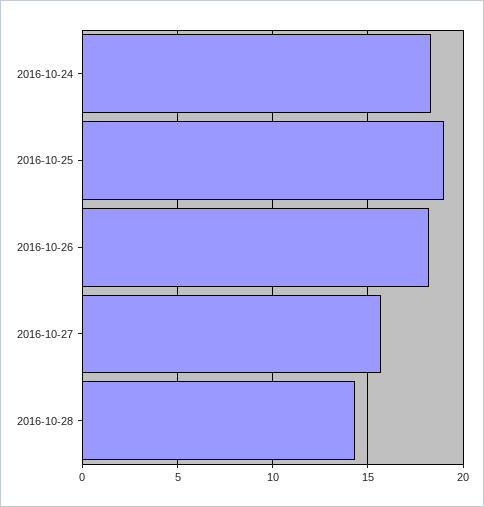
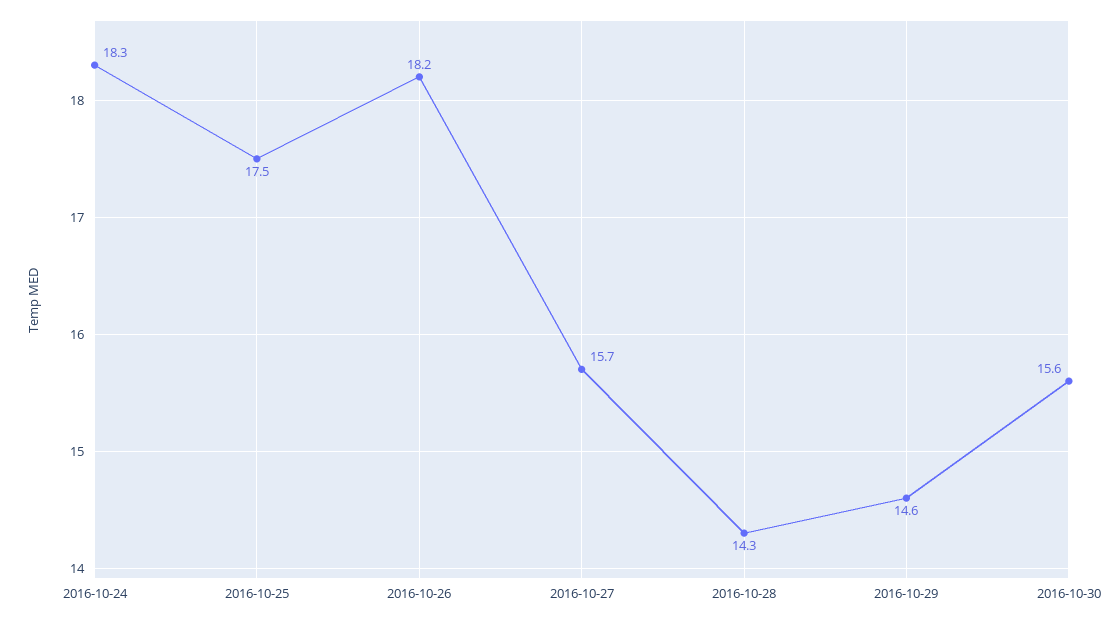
2016-10-25: 19 -> 17.5
2016-10-29: none -> 14.6
2016-10-30: none -> 15.6

